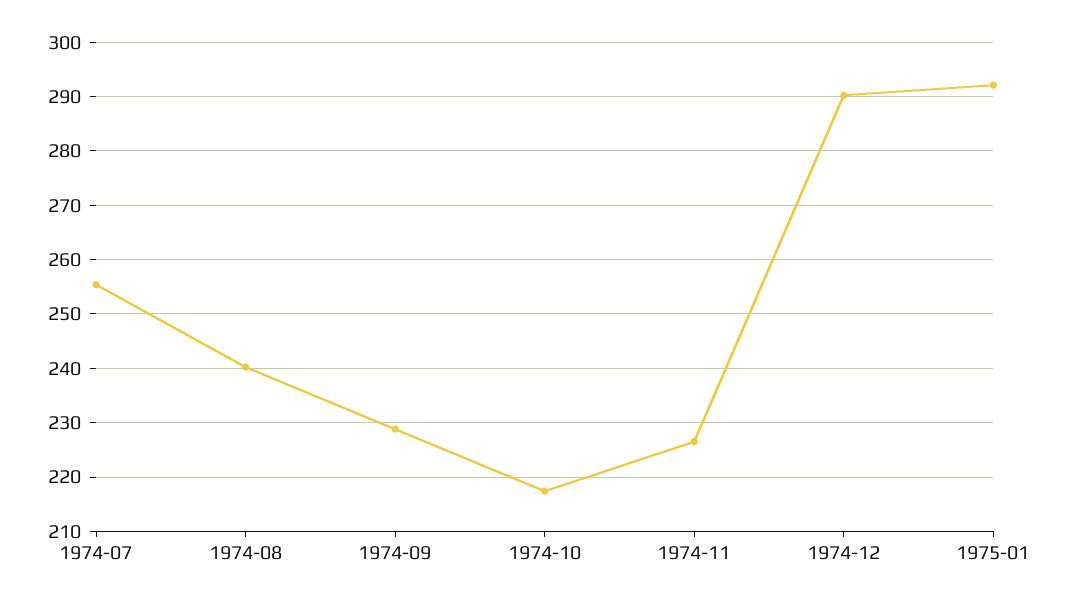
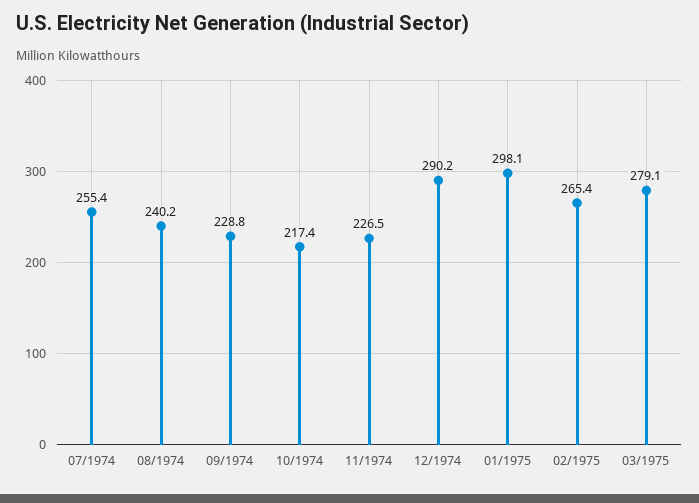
1975-01: 292 -> 298.1
02/1975: none -> 265.4
03/1975: none -> 279.1

